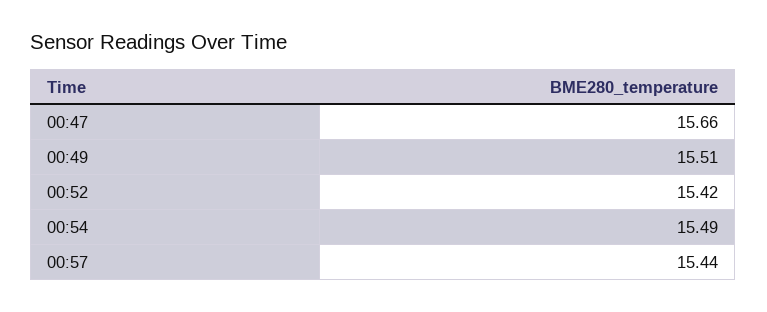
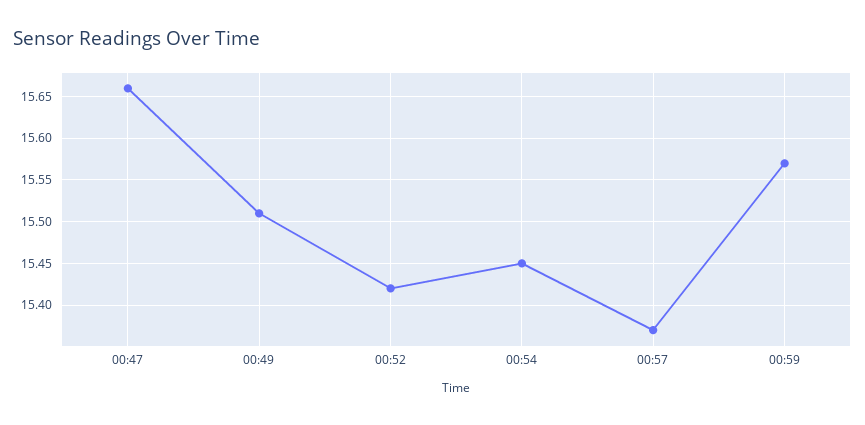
00:54: 15.49 -> 15.45
00:57: 15.44 -> 15.37
00:59: none -> 15.57

